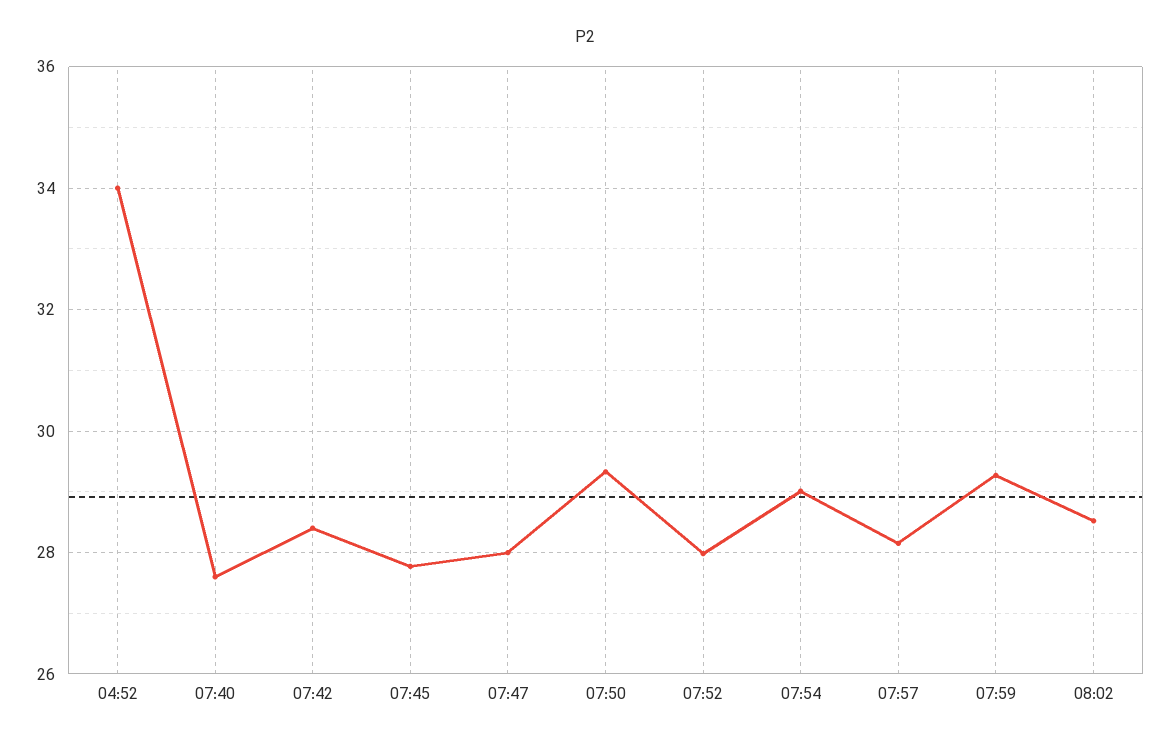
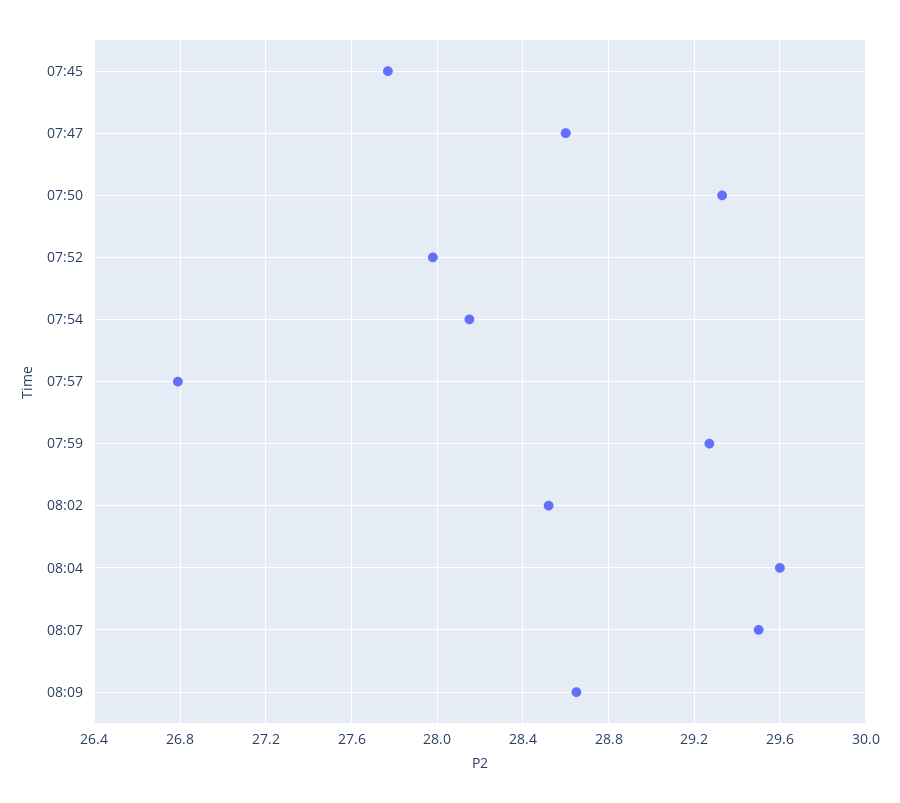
04:52: 34 -> none
07:40: 27.6 -> none
07:42: 28.4 -> none
07:47: 28 -> 28.6
07:54: 29 -> 28.15
07:57: 28.2 -> 26.8
08:04: none -> 29.6
08:07: none -> 29.5
08:09: none -> 28.65

